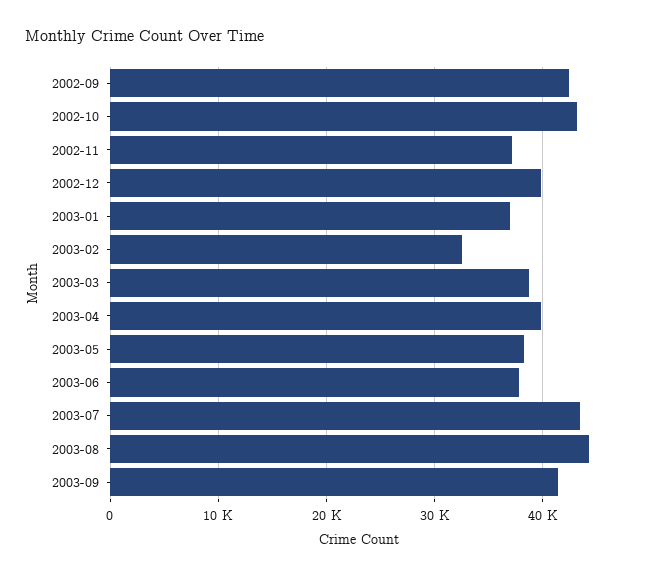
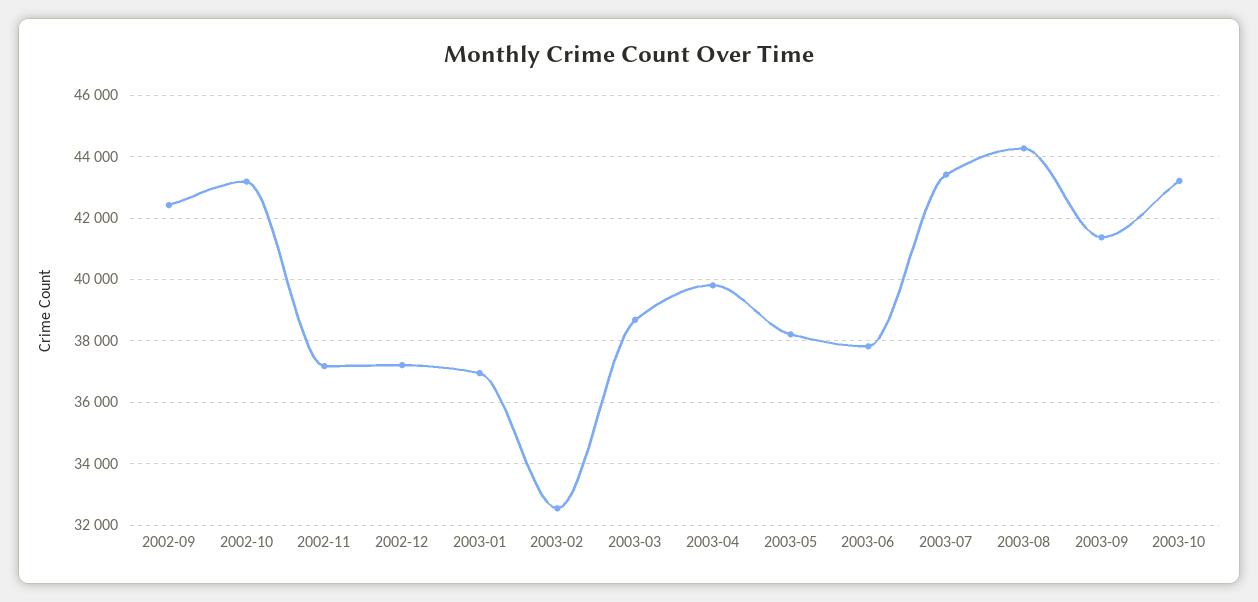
2002-12: 40000 -> 37200
2003-10: none -> 43200

